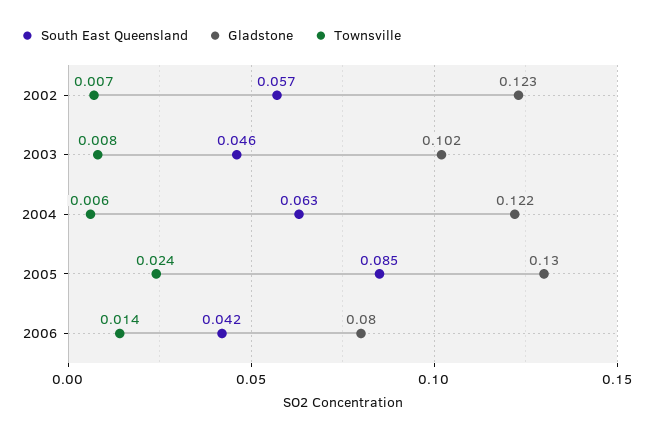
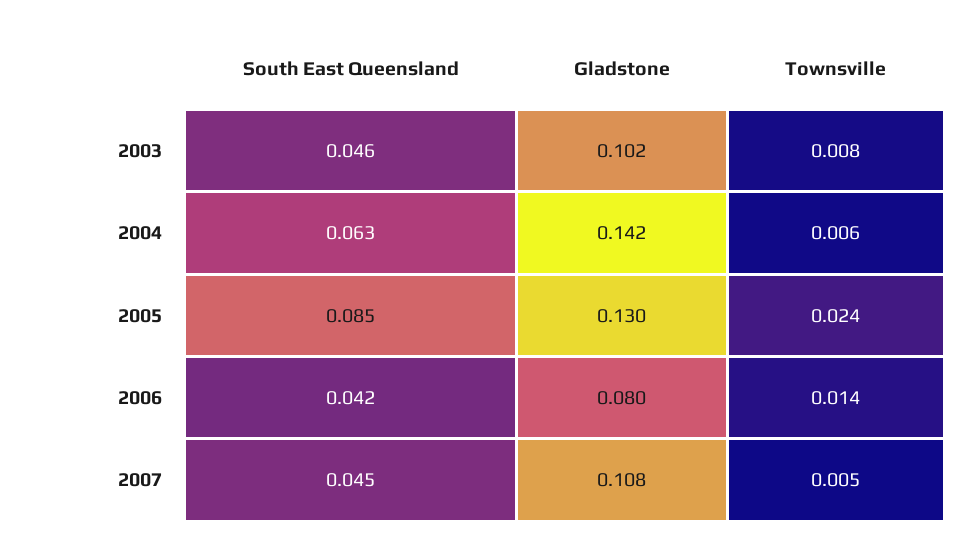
South East Queensland, 2002: 0.057 -> none
Gladstone, 2002: 0.123 -> none
Townsville, 2002: 0.007 -> none
Gladstone, 2004: 0.122 -> 0.142
South East Queensland, 2007: none -> 0.045
Gladstone, 2007: none -> 0.108
Townsville, 2007: none -> 0.005

